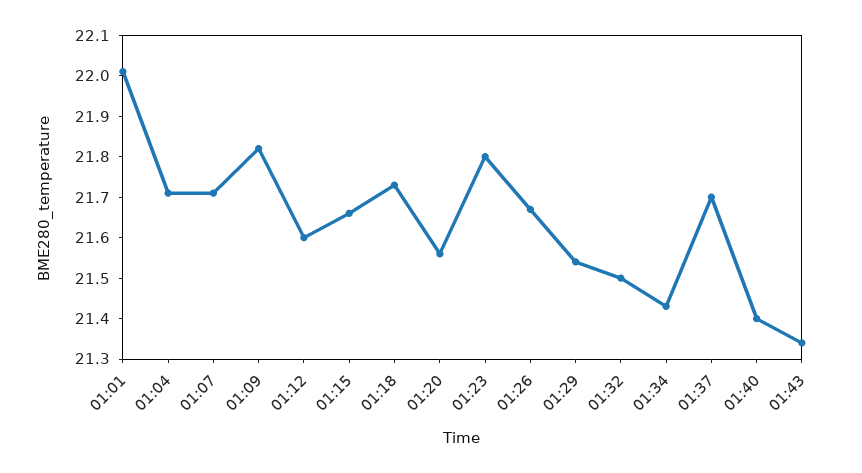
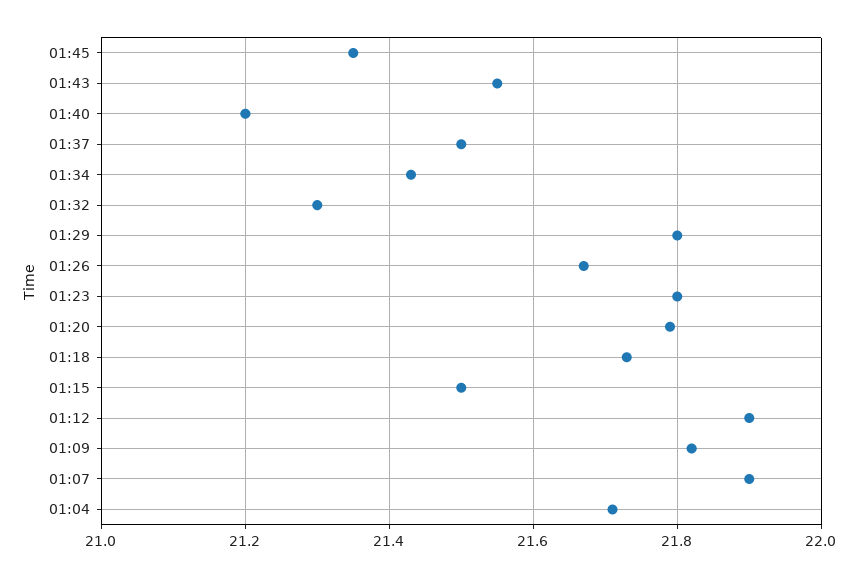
01:01: 22 -> none
01:07: 21.7 -> 21.9
01:12: 21.6 -> 21.9
01:15: 21.65 -> 21.5
01:20: 21.55 -> 21.8
01:29: 21.55 -> 21.8
01:32: 21.5 -> 21.3
01:37: 21.7 -> 21.5
01:40: 21.4 -> 21.2
01:43: 21.35 -> 21.55
01:45: none -> 21.35

